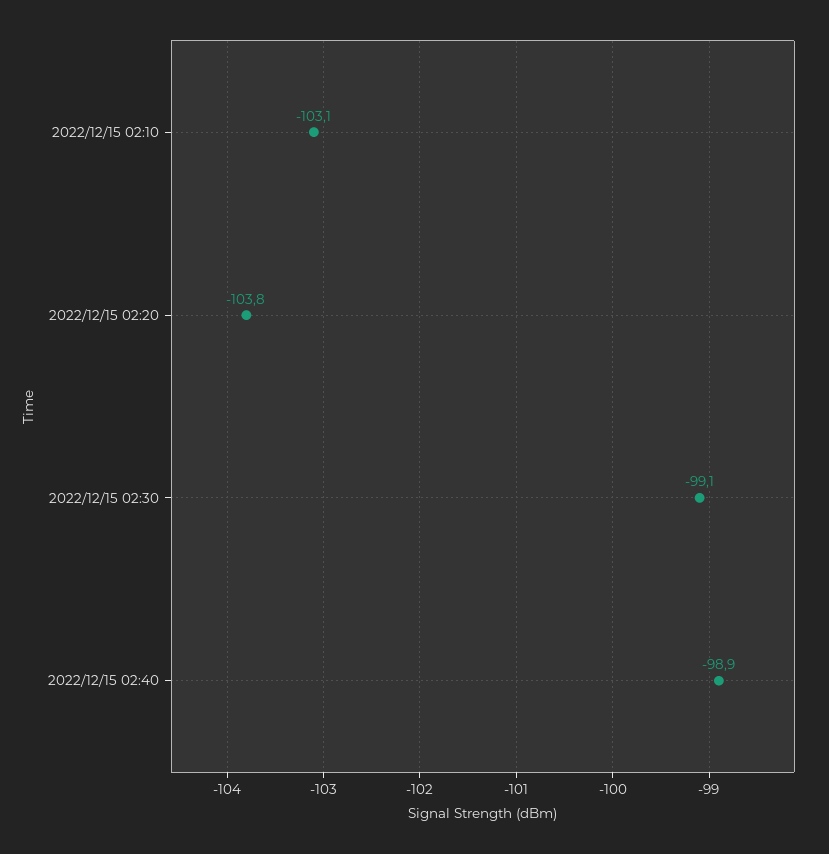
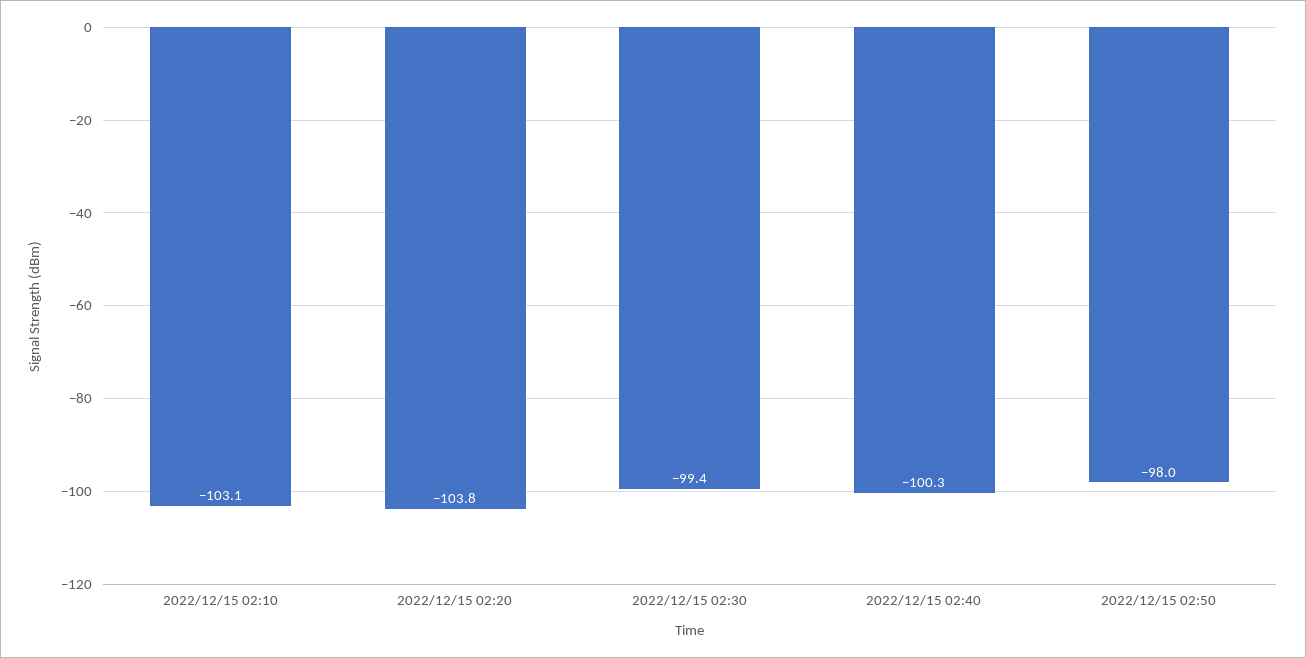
2022/12/15 02:30: -99.1 -> -99.4
2022/12/15 02:40: -98.9 -> -100.3
2022/12/15 02:50: none -> -98

